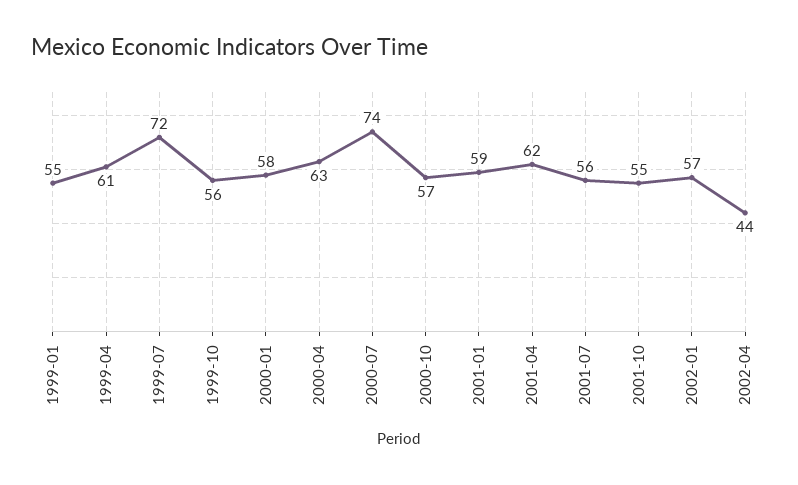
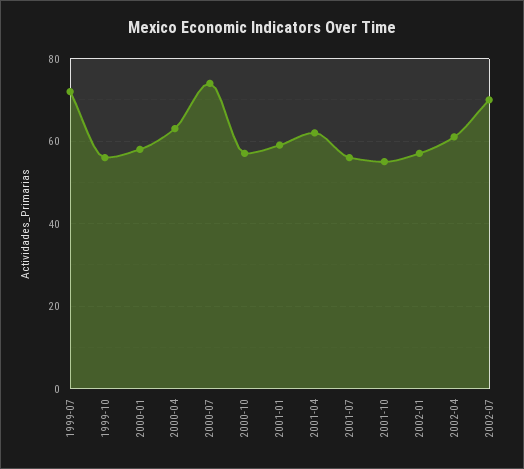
1999-01: 55 -> none
1999-04: 61 -> none
2002-04: 44 -> 60
2002-07: none -> 70

